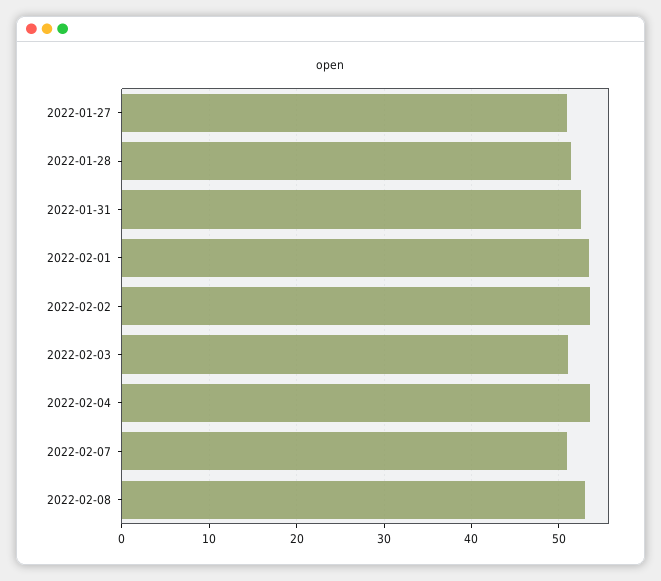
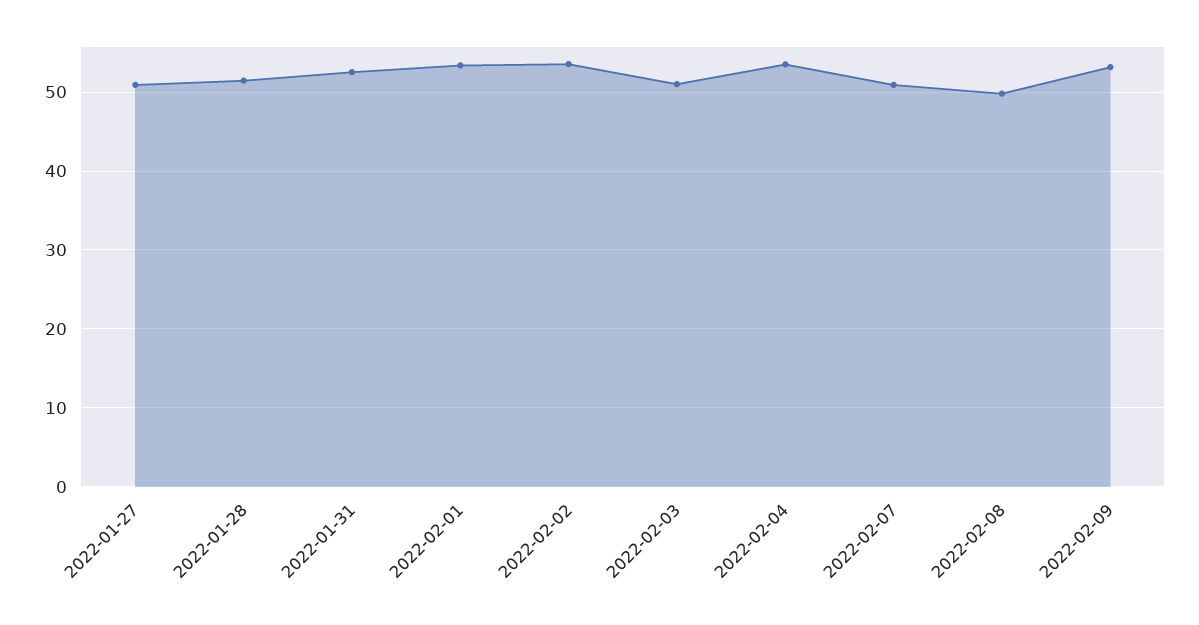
2022-02-08: 53 -> 50
2022-02-09: none -> 53

